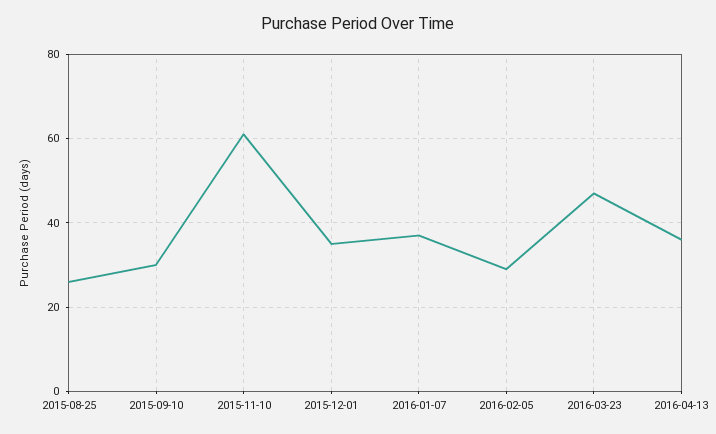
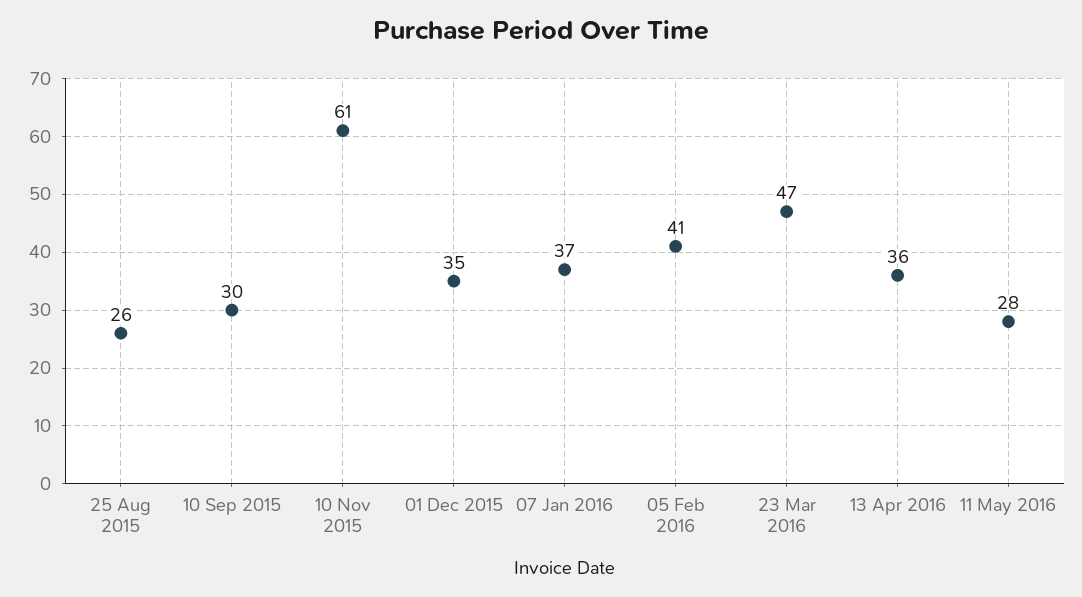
2016-02-05: 30 -> 41
11 May 2016: none -> 28

